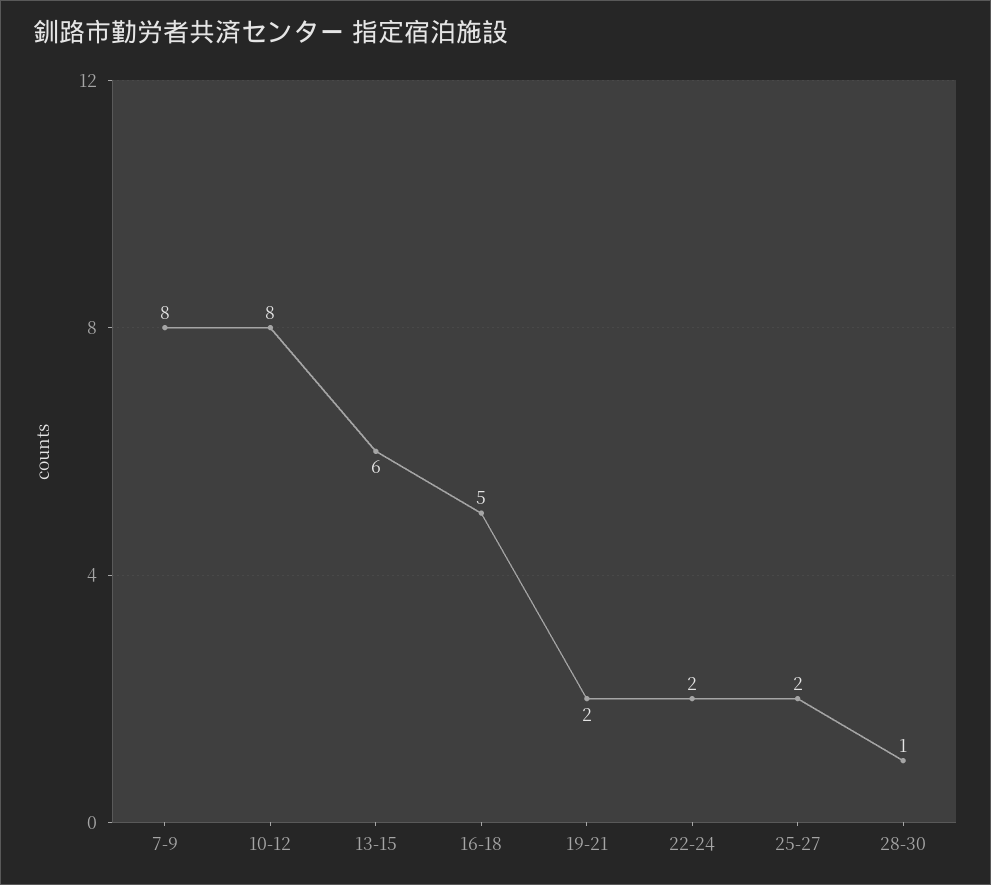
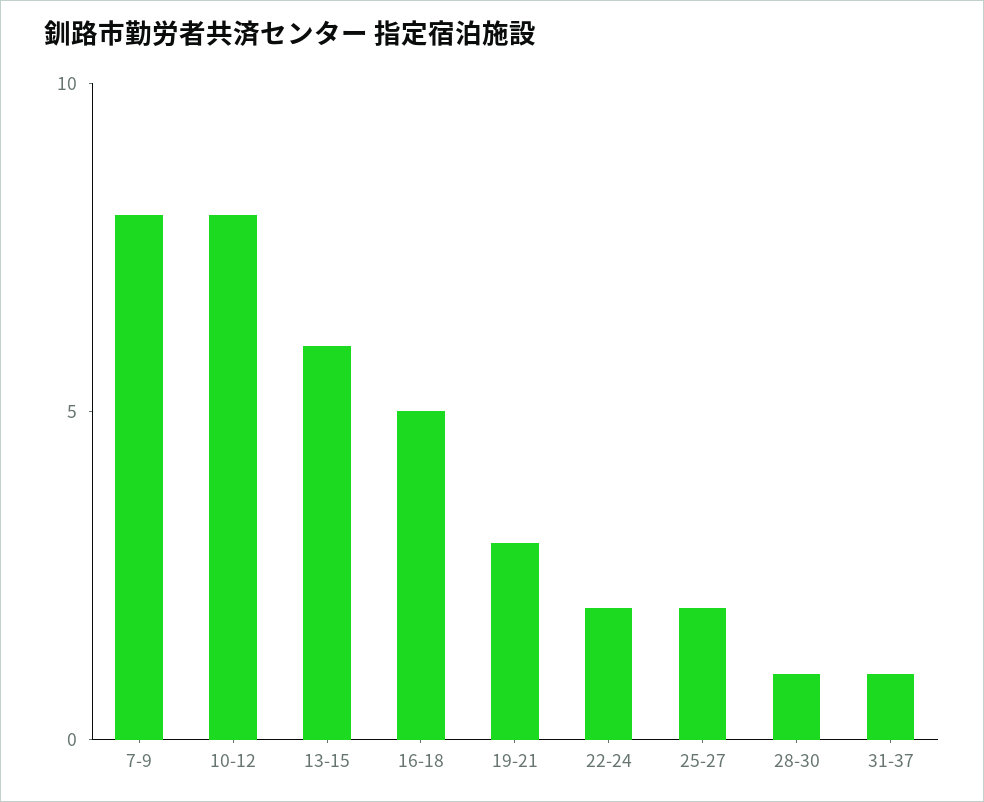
19-21: 2 -> 3
31-37: none -> 1

